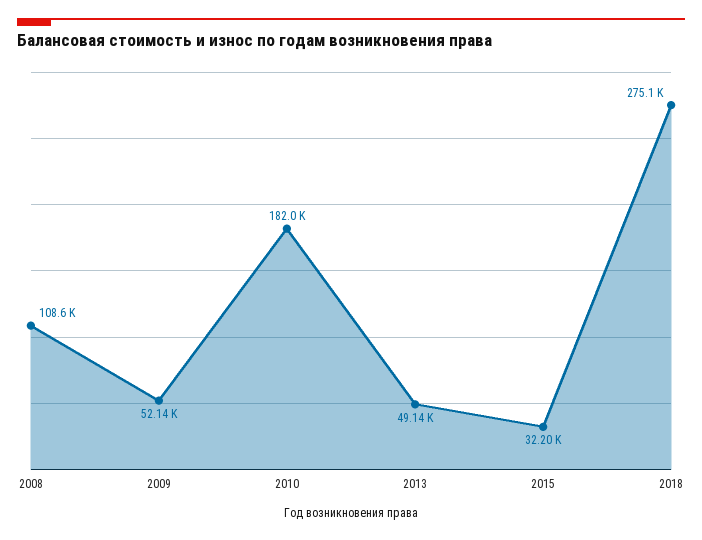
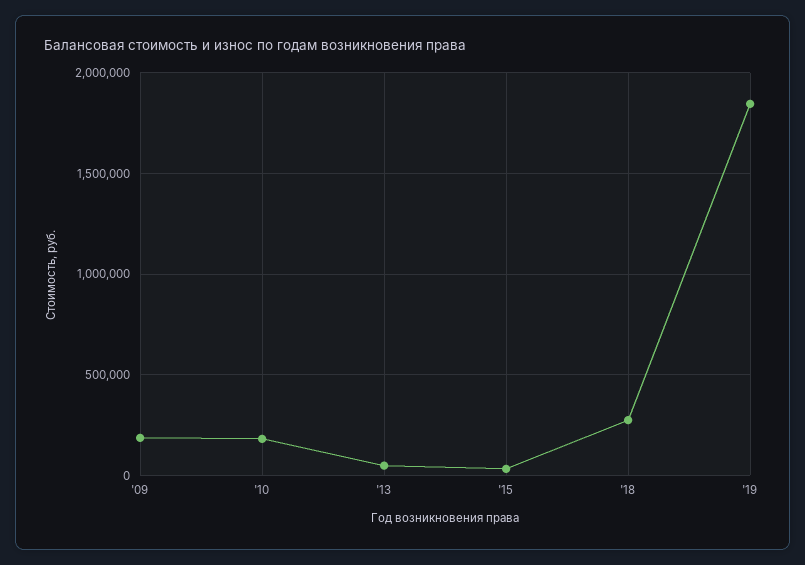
2008: 108600 -> none
2009: 52140 -> 200000
'19: none -> 1850000

